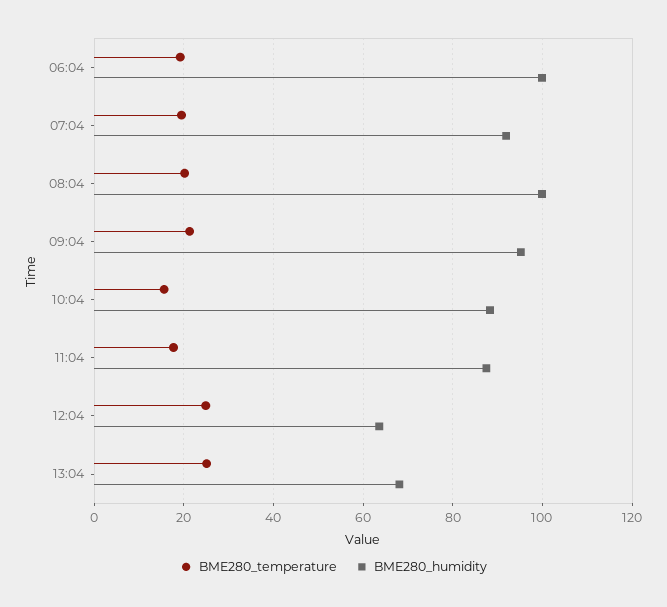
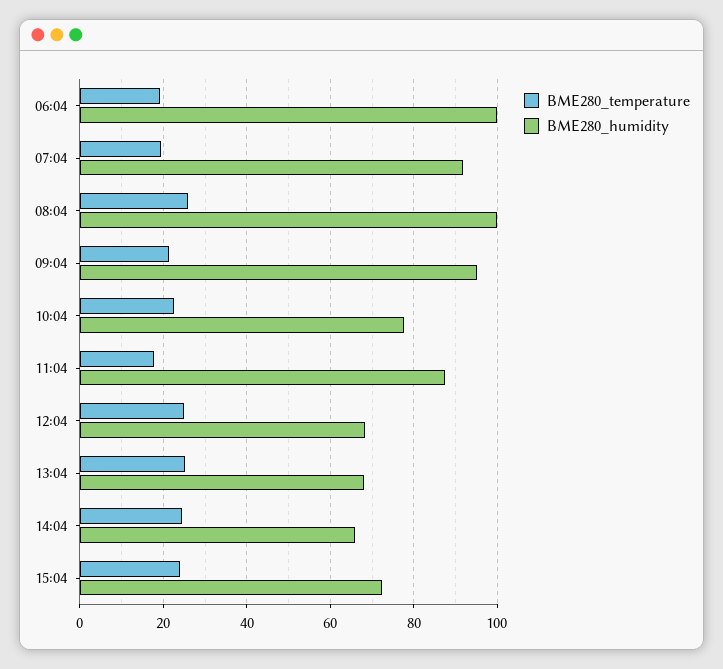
BME280_temperature, 08:04: 20 -> 26
BME280_temperature, 10:04: 16 -> 22
BME280_humidity, 10:04: 88 -> 78
BME280_humidity, 12:04: 64 -> 68
BME280_temperature, 14:04: none -> 24
BME280_humidity, 14:04: none -> 66
BME280_temperature, 15:04: none -> 24
BME280_humidity, 15:04: none -> 72

